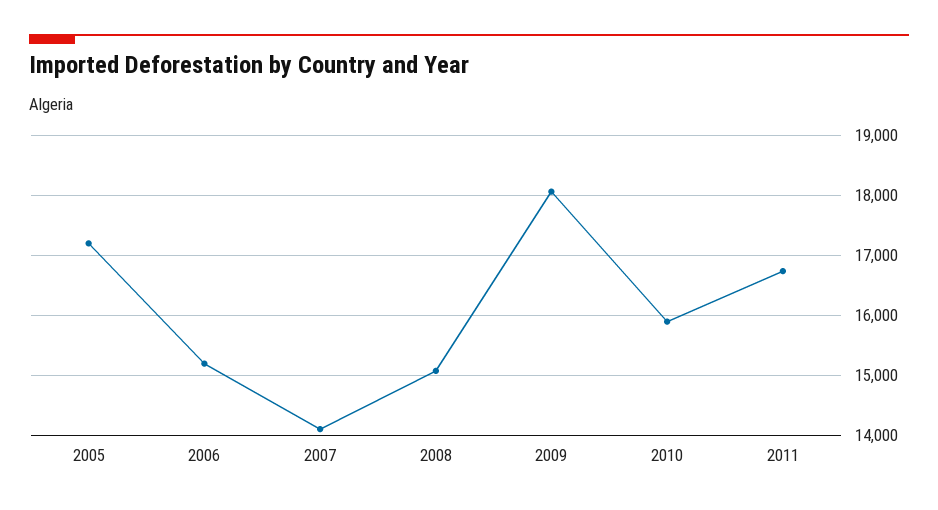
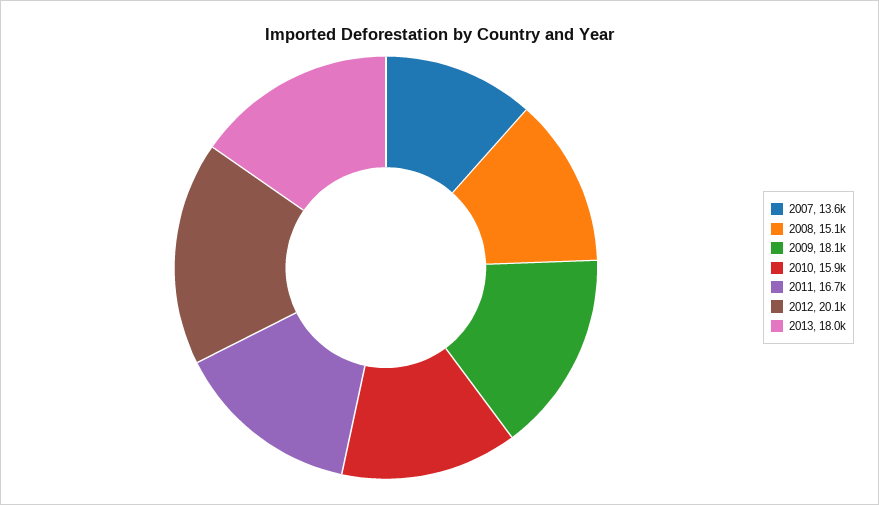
2005: 17200 -> none
2006: 15200 -> none
2007: 14100 -> 13600
2012: none -> 20100
2013: none -> 18000

